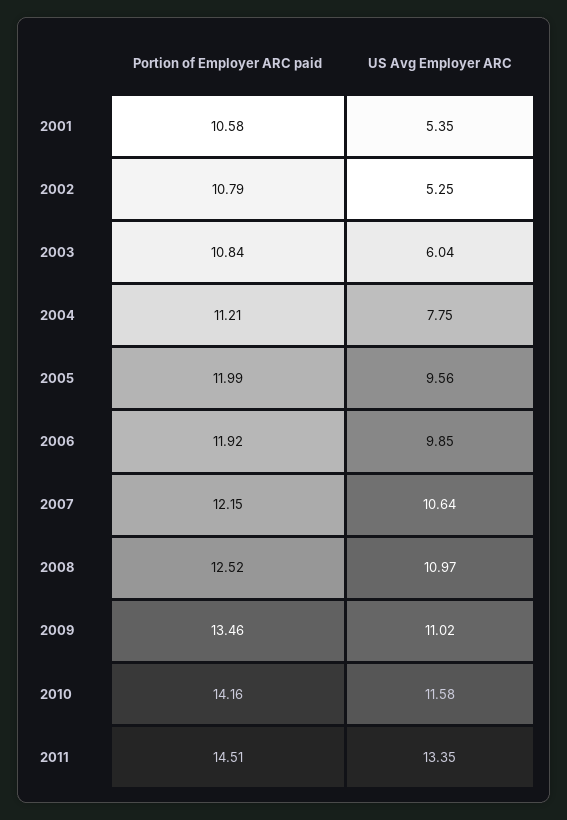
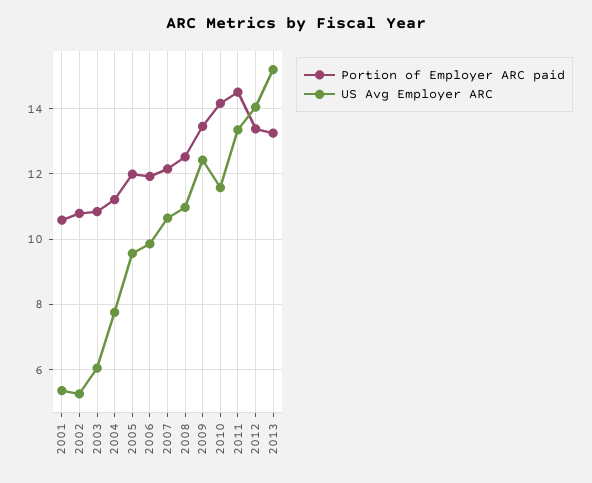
US Avg Employer ARC, 2009: 11.02 -> 12.4
Portion of Employer ARC paid, 2012: none -> 13.4
US Avg Employer ARC, 2012: none -> 14
Portion of Employer ARC paid, 2013: none -> 13.2
US Avg Employer ARC, 2013: none -> 15.2

